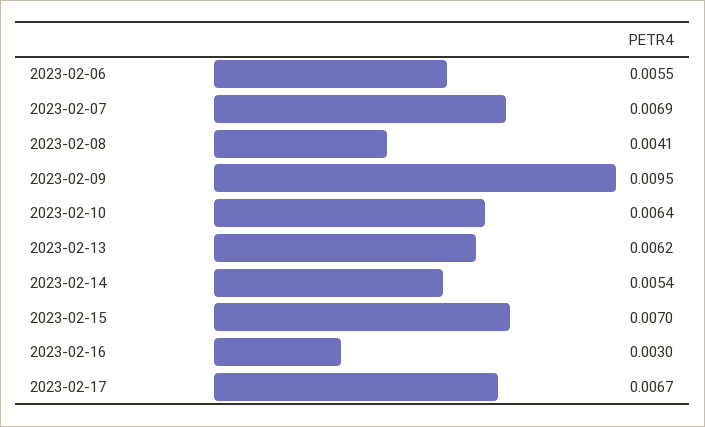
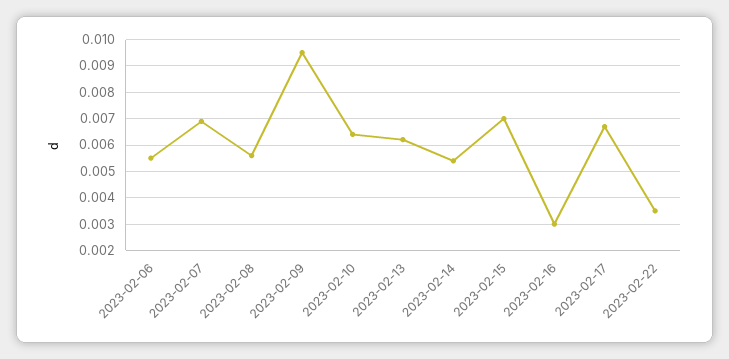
2023-02-08: 0.0041 -> 0.0055
2023-02-22: none -> 0.0035

